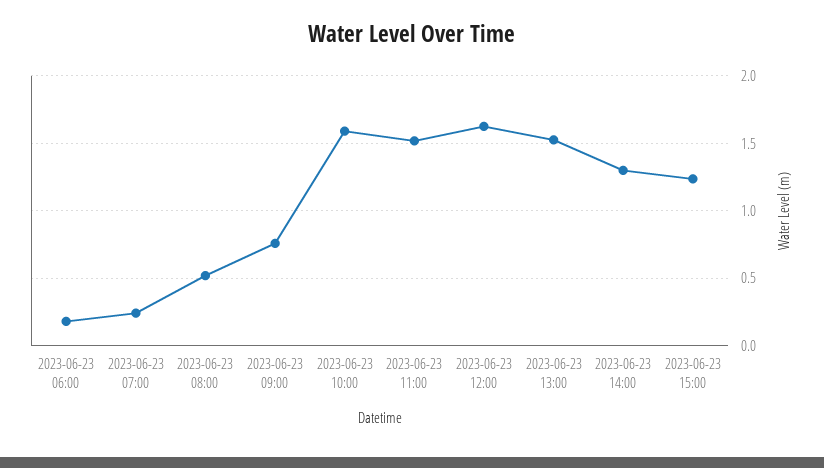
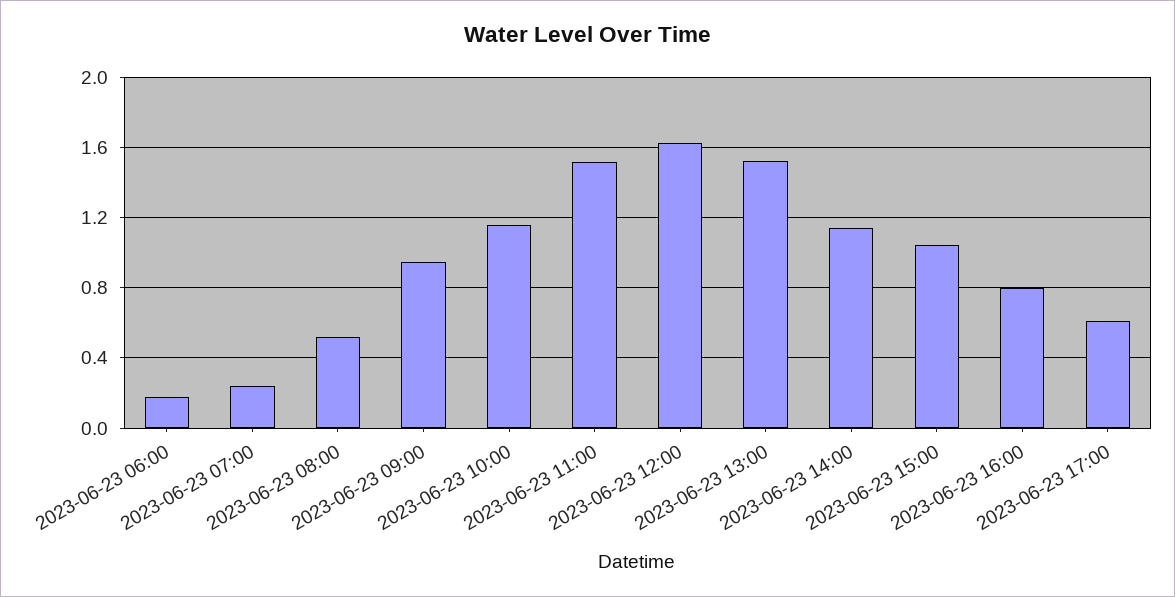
2023-06-23 09:00: 0.75 -> 0.95
2023-06-23 10:00: 1.6 -> 1.15
2023-06-23 14:00: 1.3 -> 1.15
2023-06-23 15:00: 1.25 -> 1.05
2023-06-23 16:00: none -> 0.8
2023-06-23 17:00: none -> 0.6

